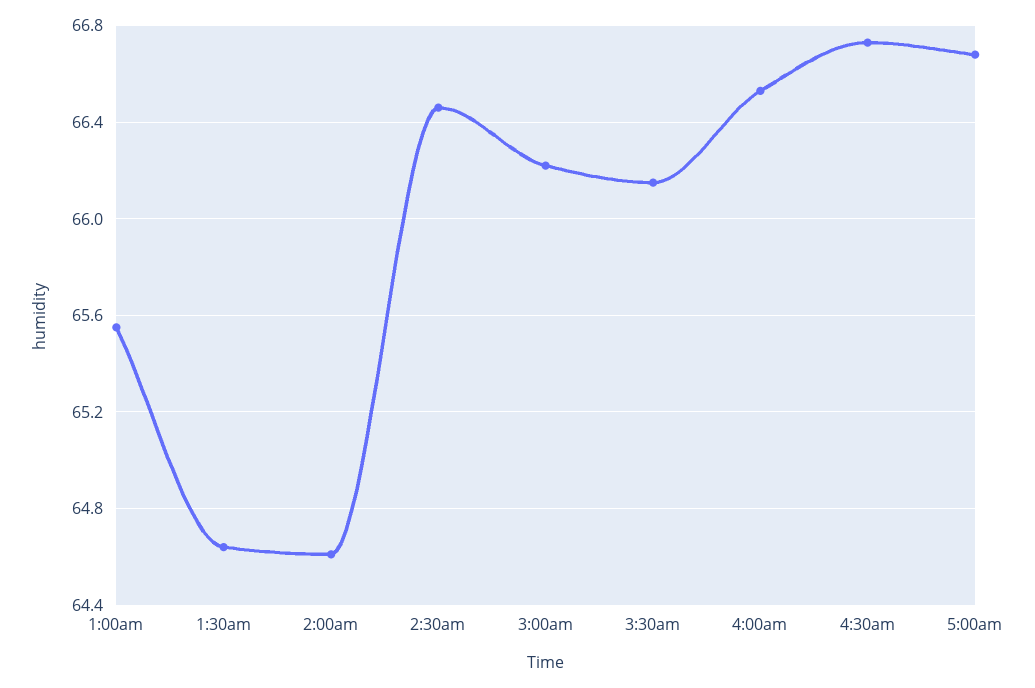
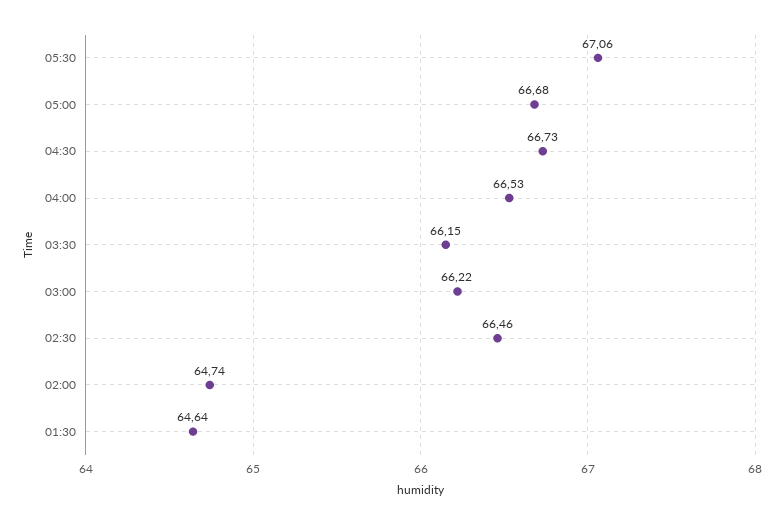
1:00am: 65.55 -> none
2:00am: 64.6 -> 64.74
05:30: none -> 67.06

